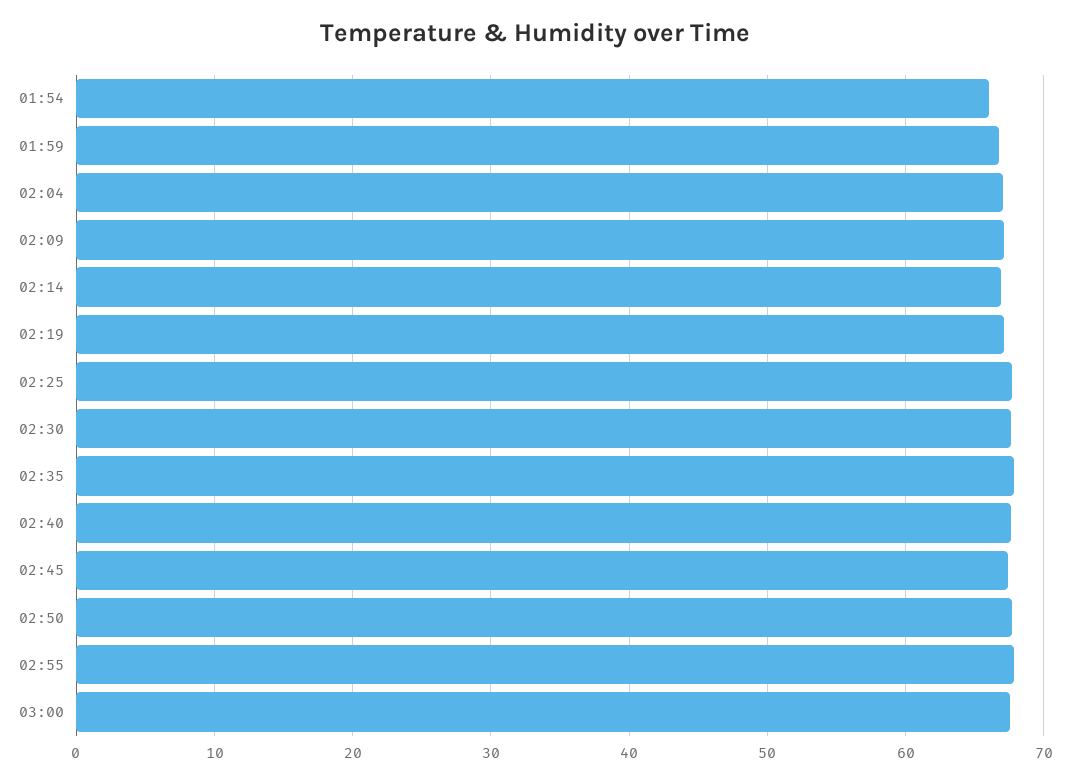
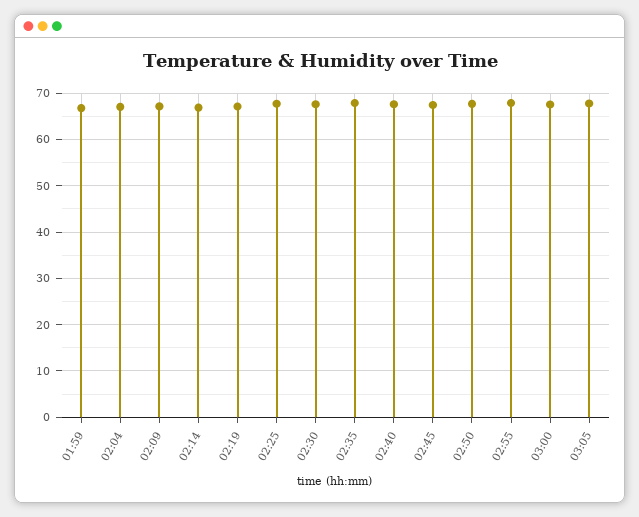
01:54: 66 -> none
03:05: none -> 68

